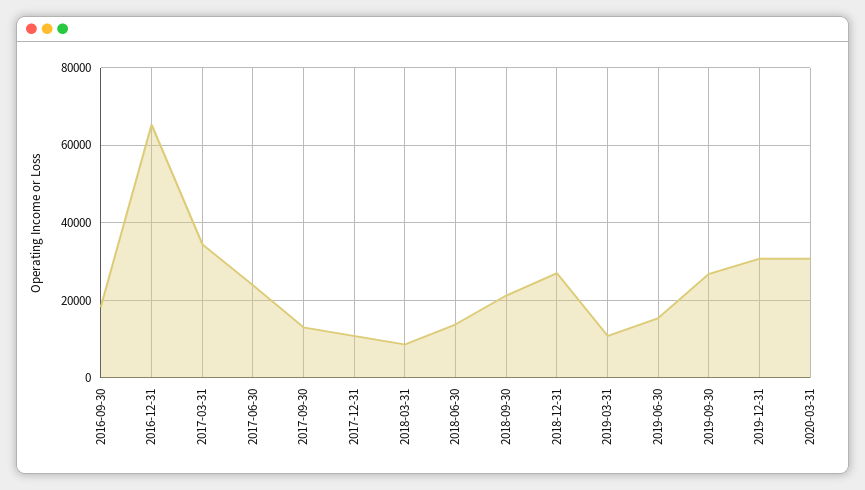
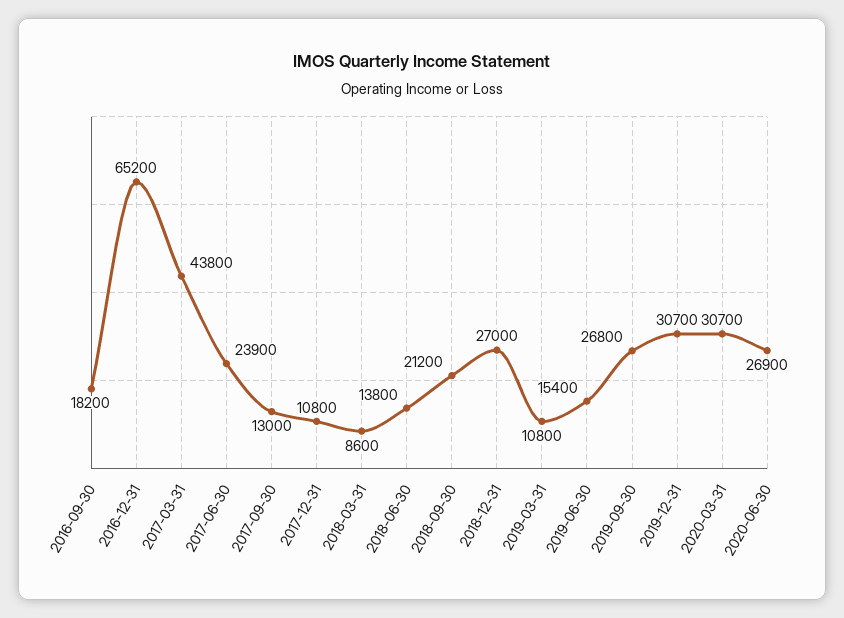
2017-03-31: 34000 -> 43800
2020-06-30: none -> 26900

